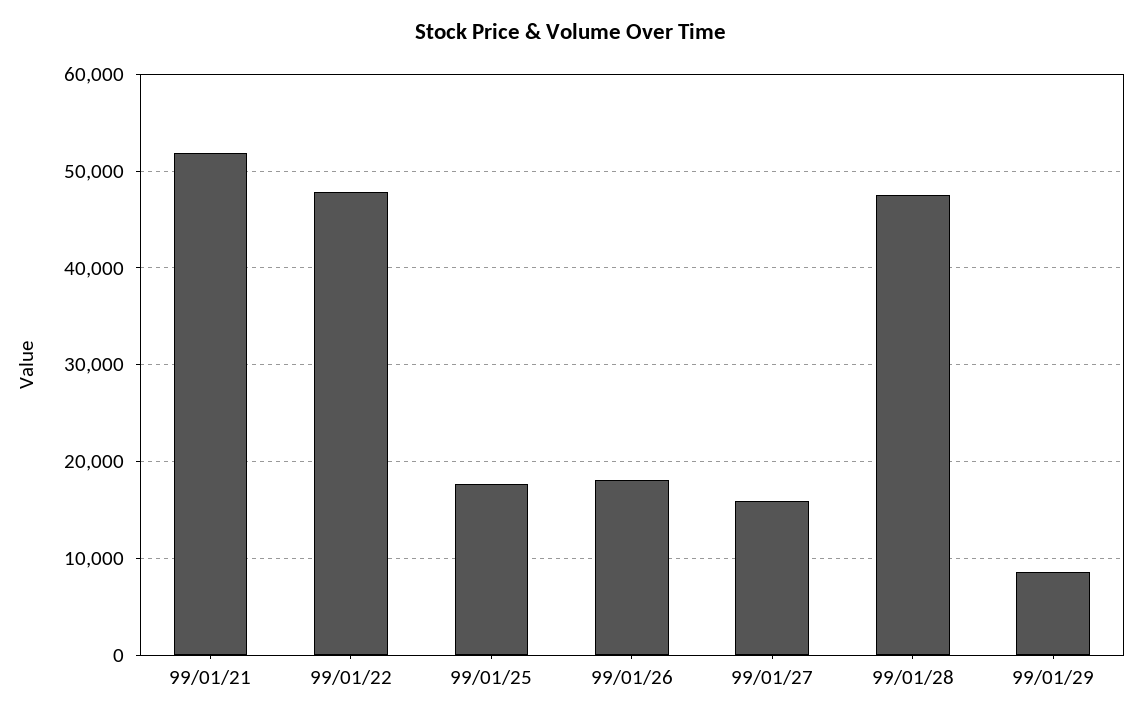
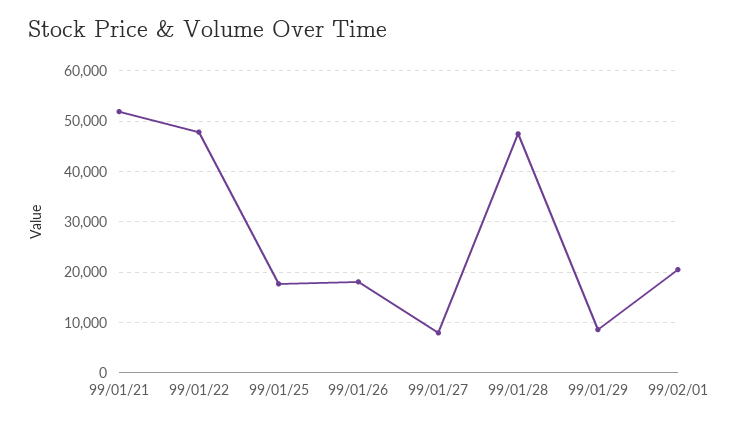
99/01/27: 16000 -> 8000
99/02/01: none -> 20000

